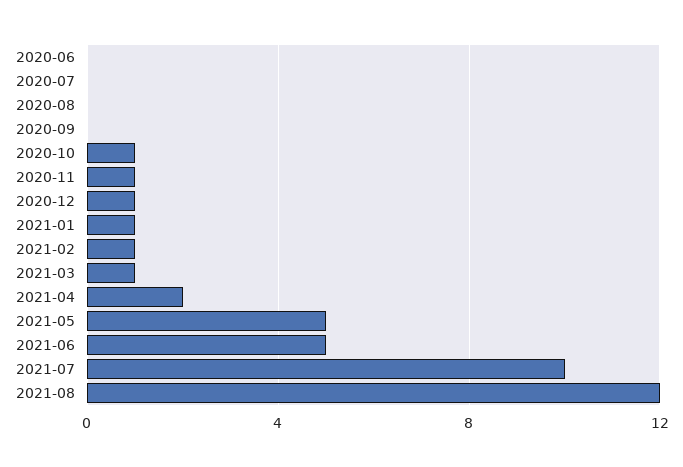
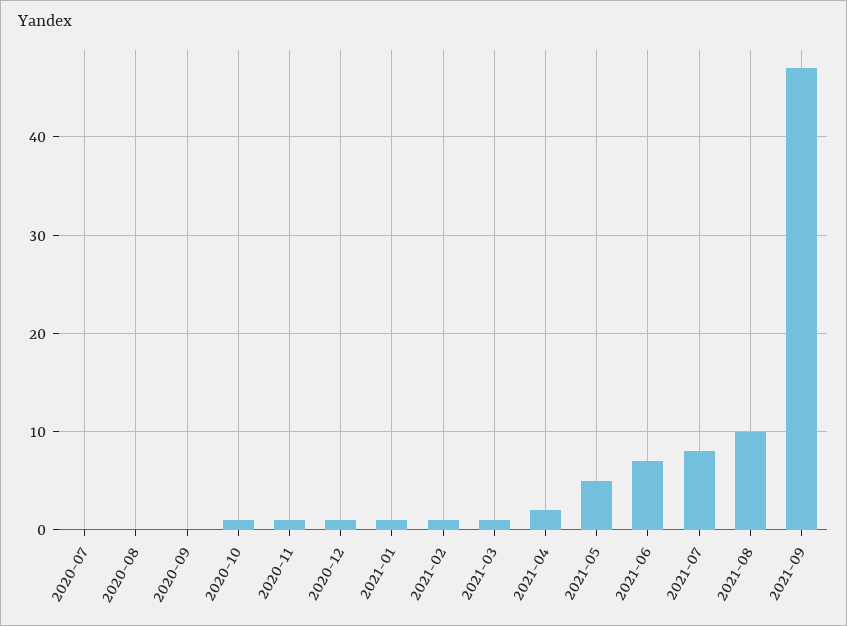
2020-06: 0 -> none
2021-06: 5 -> 7
2021-07: 10 -> 8
2021-08: 12 -> 10
2021-09: none -> 47

